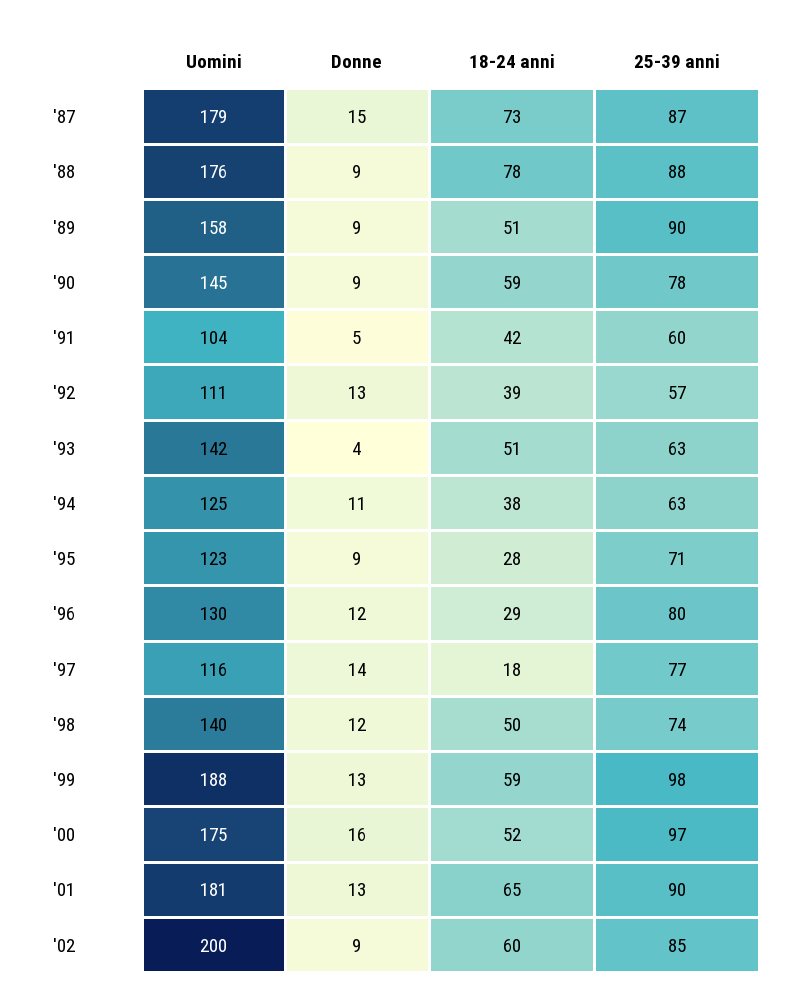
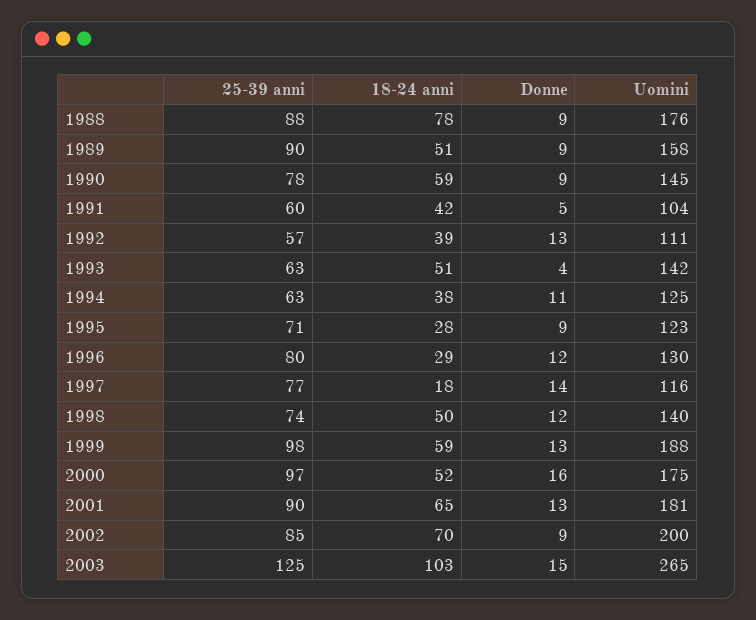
Uomini, '87: 179 -> none
Donne, '87: 15 -> none
18-24 anni, '87: 73 -> none
25-39 anni, '87: 87 -> none
18-24 anni, '02: 60 -> 70
25-39 anni, 2003: none -> 125
18-24 anni, 2003: none -> 103
Donne, 2003: none -> 15
Uomini, 2003: none -> 265

